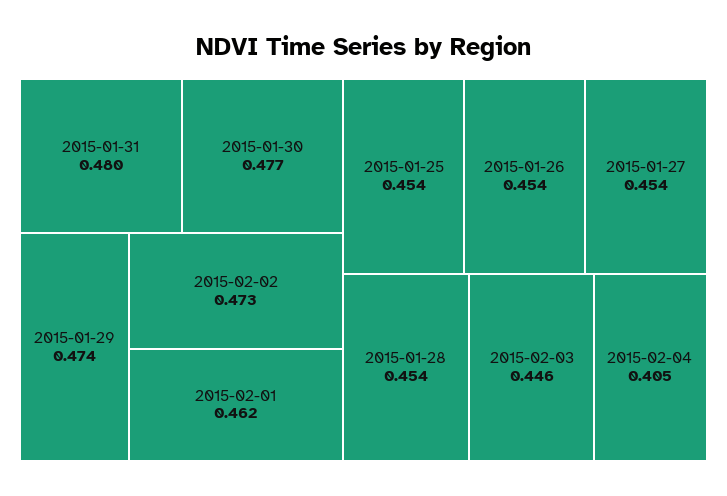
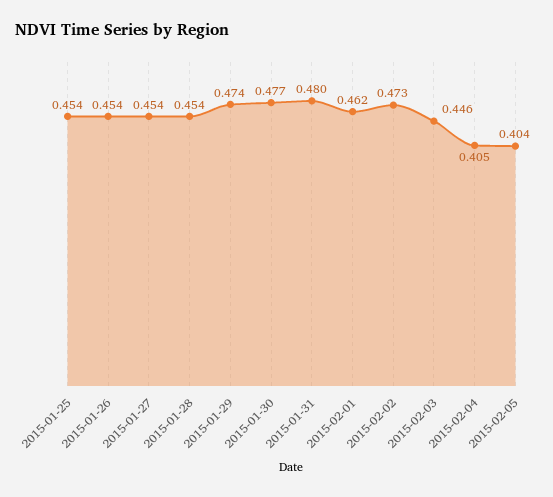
2015-02-05: none -> 0.404

